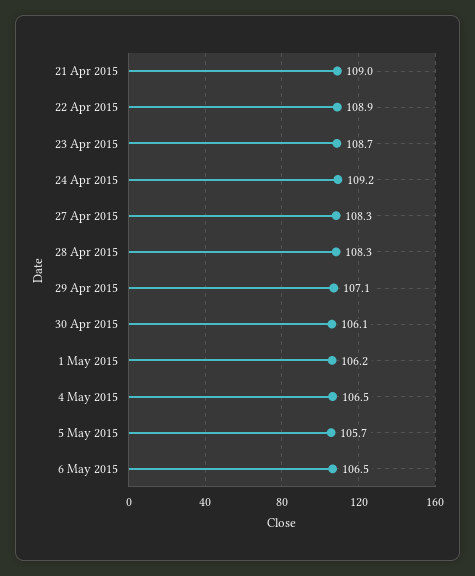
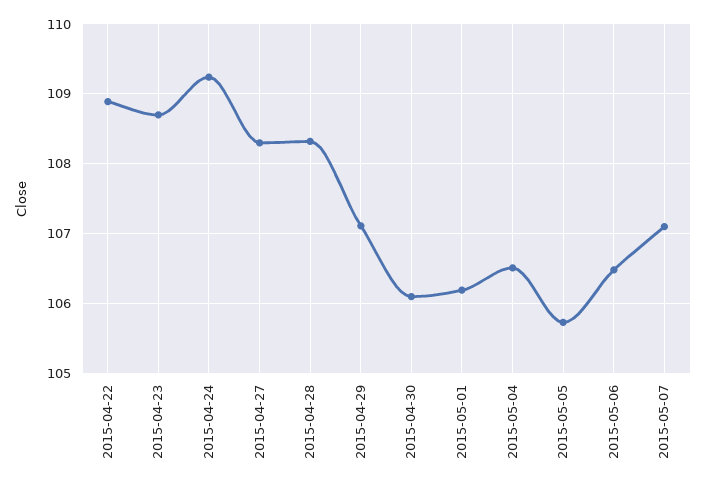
21 Apr 2015: 109 -> none
2015-05-07: none -> 107.1

